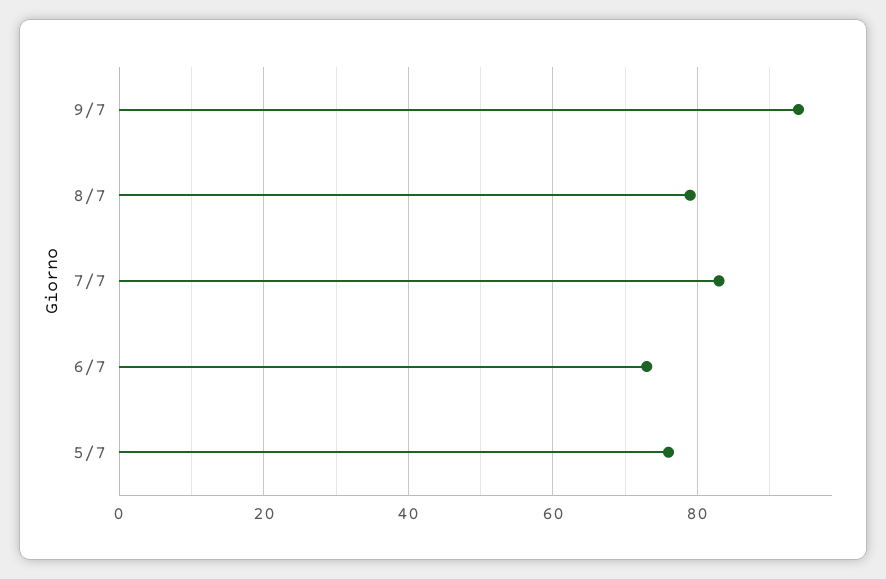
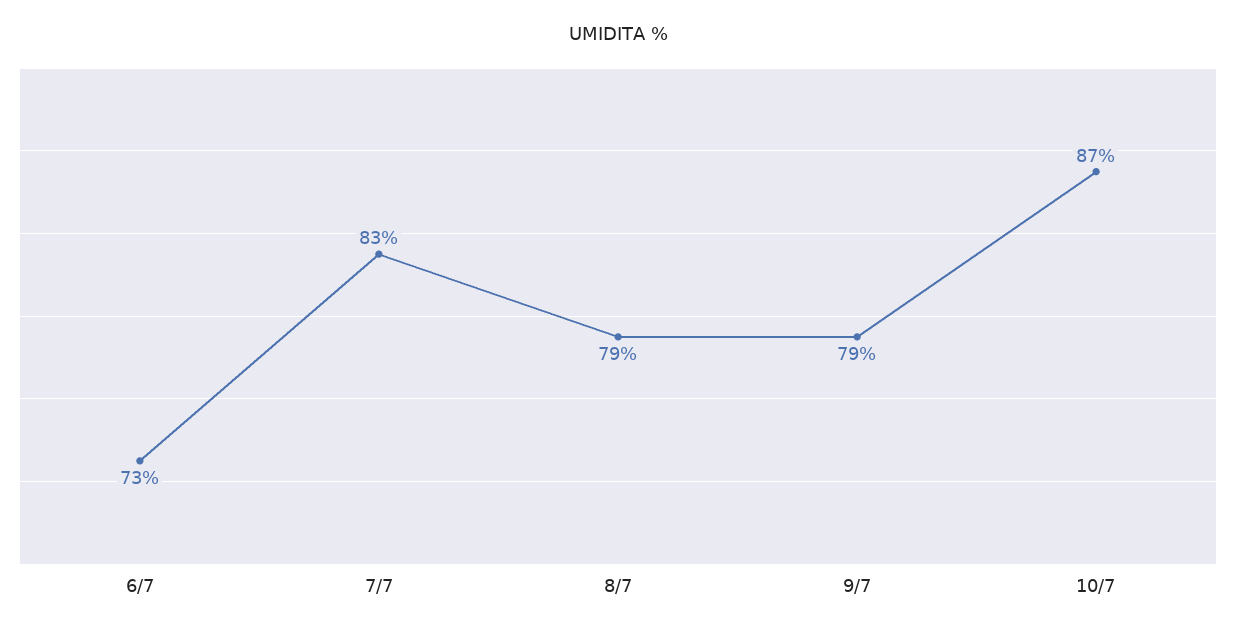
9/7: 95 -> 79
5/7: 75 -> none
10/7: none -> 87

